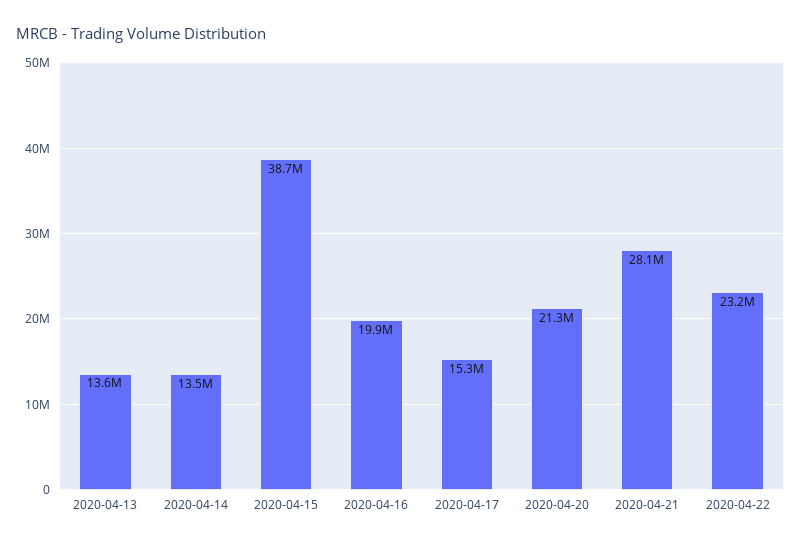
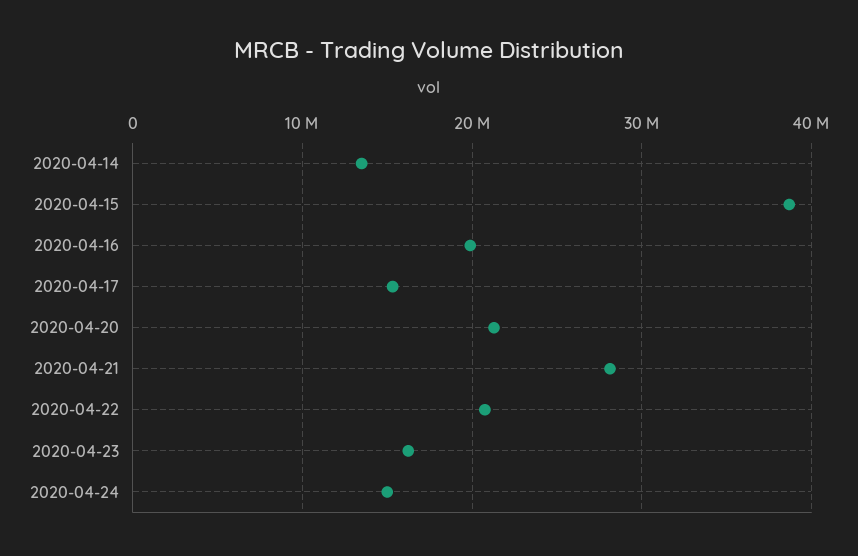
2020-04-13: 13600000 -> none
2020-04-22: 23200000 -> 21000000
2020-04-23: none -> 16000000
2020-04-24: none -> 15000000

